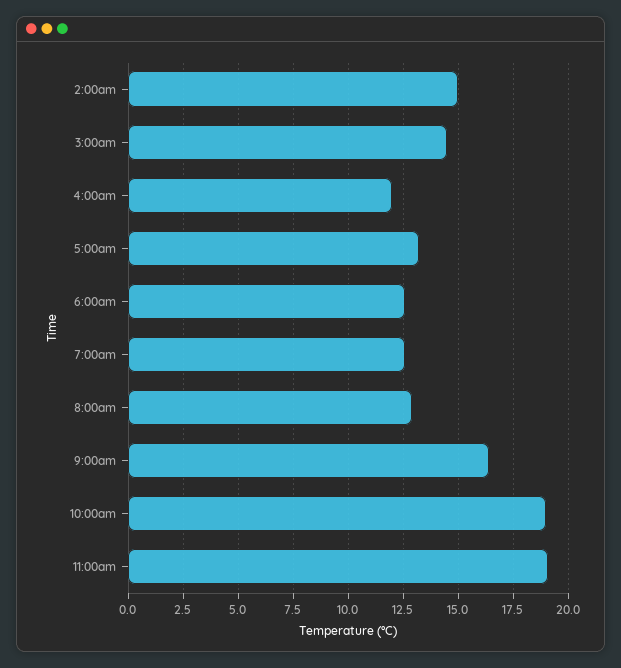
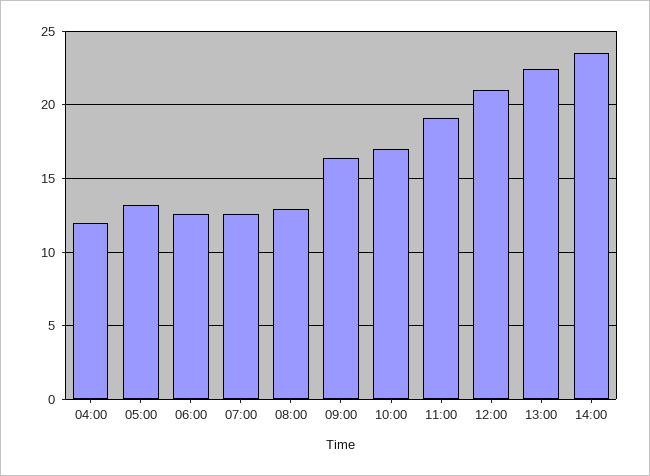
2:00am: 15 -> none
3:00am: 14.5 -> none
10:00am: 19 -> 17
12:00: none -> 21
13:00: none -> 22.5
14:00: none -> 23.5

